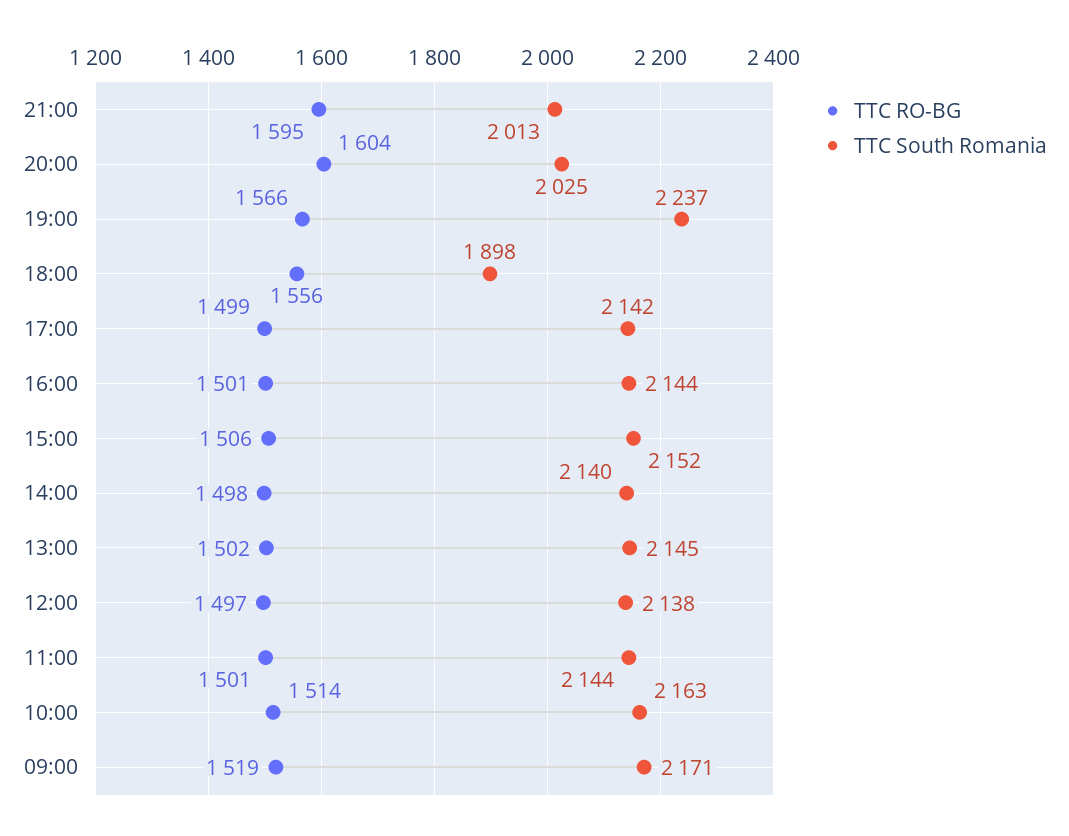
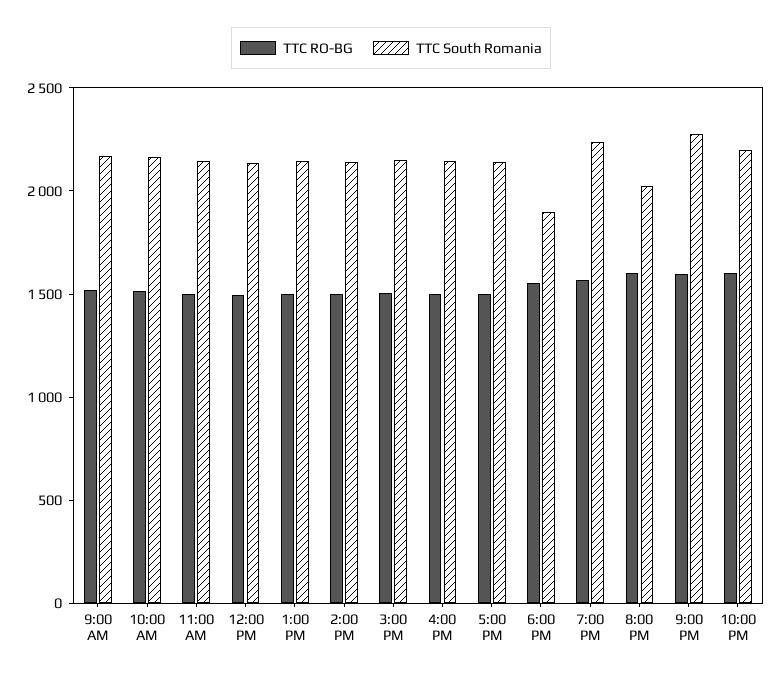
TTC South Romania, 21:00: 2013 -> 2300
TTC RO-BG, 10:00 PM: none -> 1600
TTC South Romania, 10:00 PM: none -> 2200

